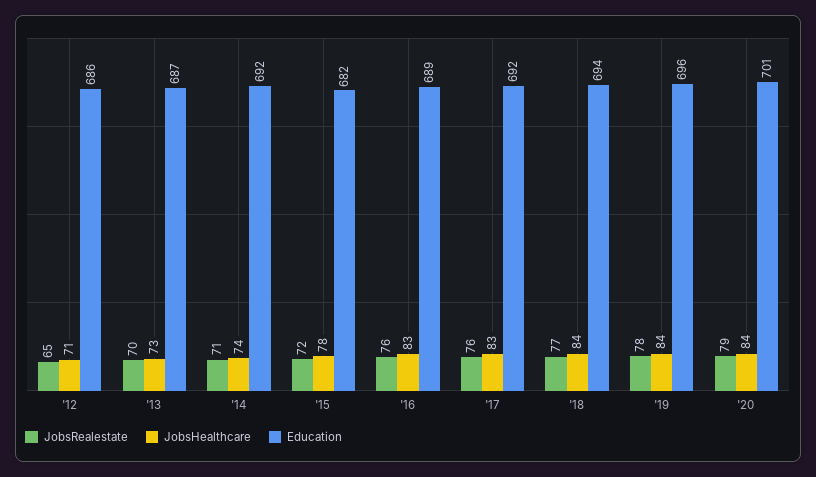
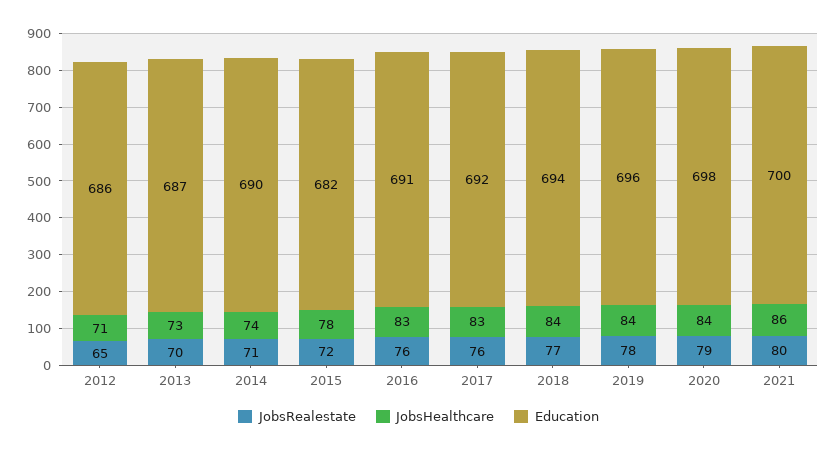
Education, '14: 692 -> 690
Education, '16: 689 -> 691
Education, '20: 701 -> 698
JobsRealestate, 2021: none -> 80
JobsHealthcare, 2021: none -> 86
Education, 2021: none -> 700

